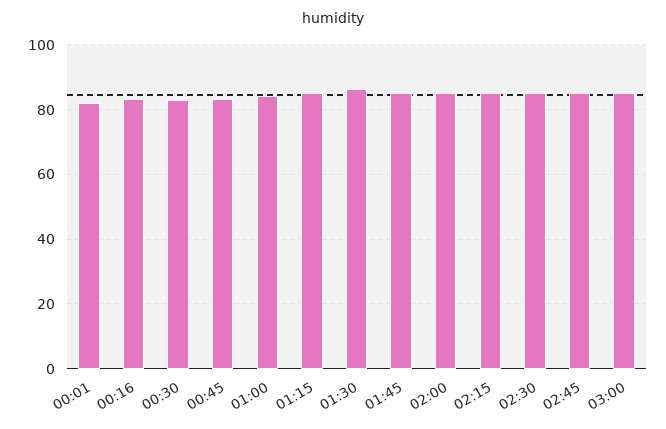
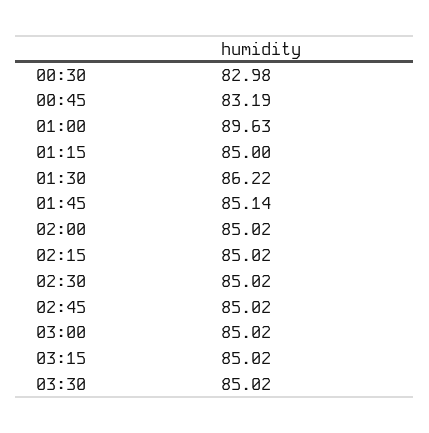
00:01: 82 -> none
00:16: 84 -> none
01:00: 84 -> 89.63
03:15: none -> 85.02
03:30: none -> 85.02

